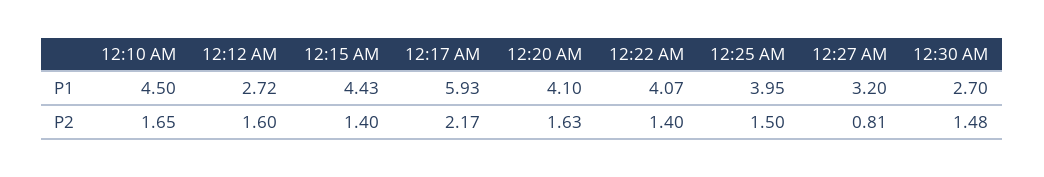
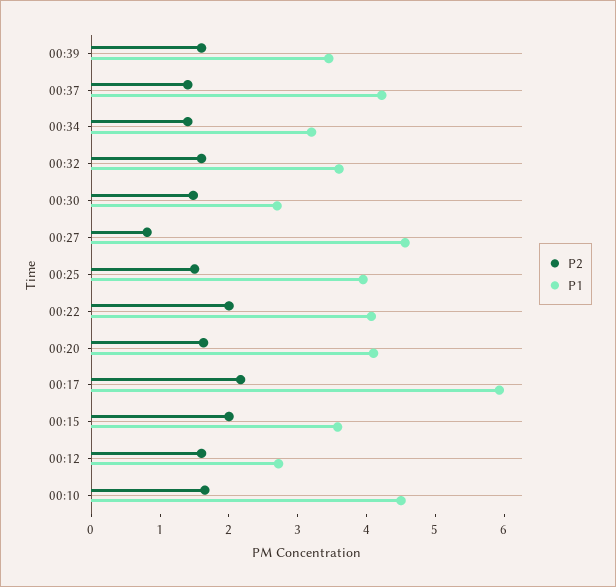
P1, 12:15 AM: 4.43 -> 3.6
P1, 12:27 AM: 3.2 -> 4.6
P2, 12:15 AM: 1.4 -> 2
P2, 12:22 AM: 1.4 -> 2
P2, 00:39: none -> 1.6
P1, 00:39: none -> 3.4
P2, 00:37: none -> 1.4
P1, 00:37: none -> 4.2
P2, 00:34: none -> 1.4
P1, 00:34: none -> 3.2
P2, 00:32: none -> 1.6
P1, 00:32: none -> 3.6

